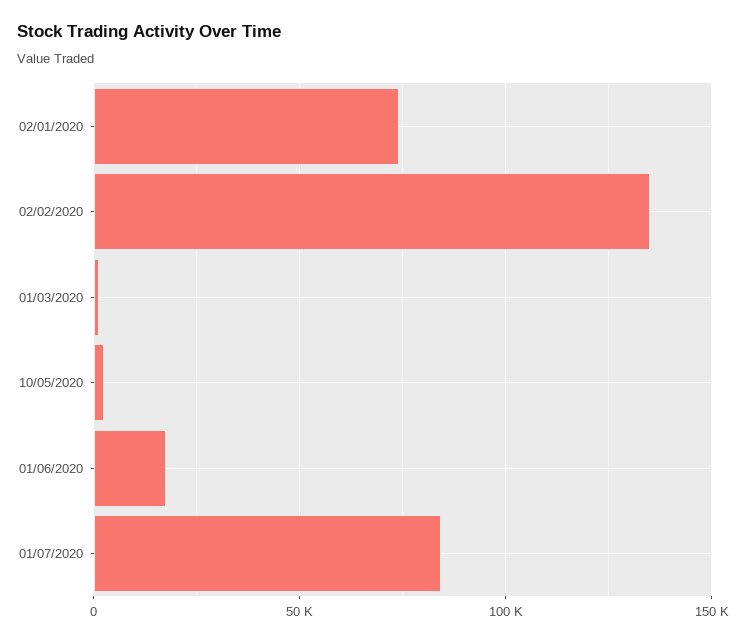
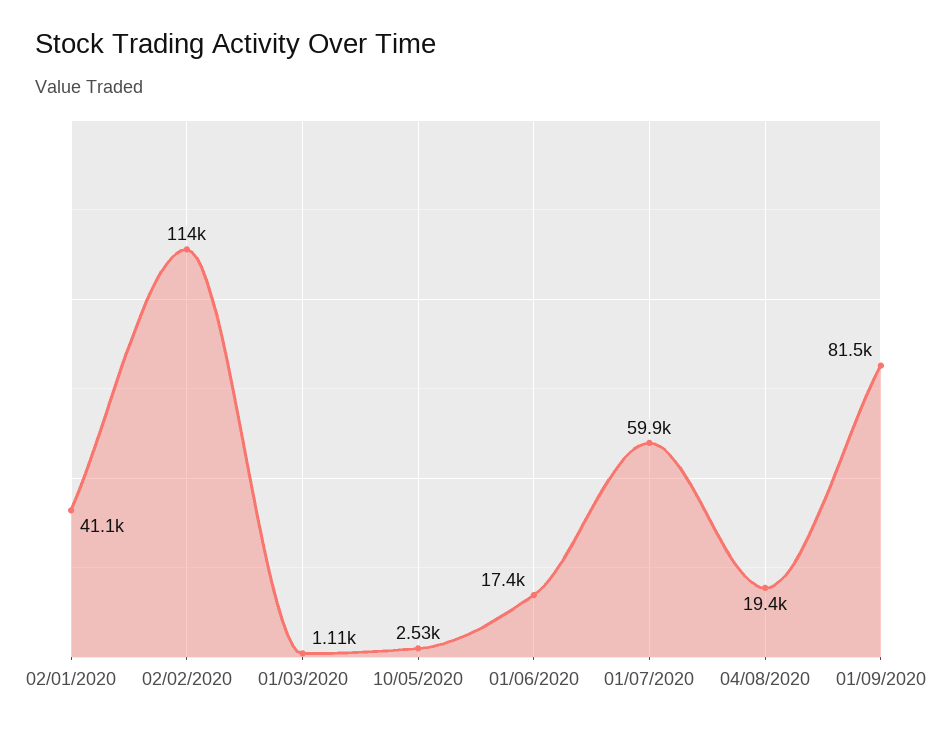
02/01/2020: 75000 -> 41100
02/02/2020: 135000 -> 114000
01/07/2020: 85000 -> 59900
04/08/2020: none -> 19400
01/09/2020: none -> 81500

